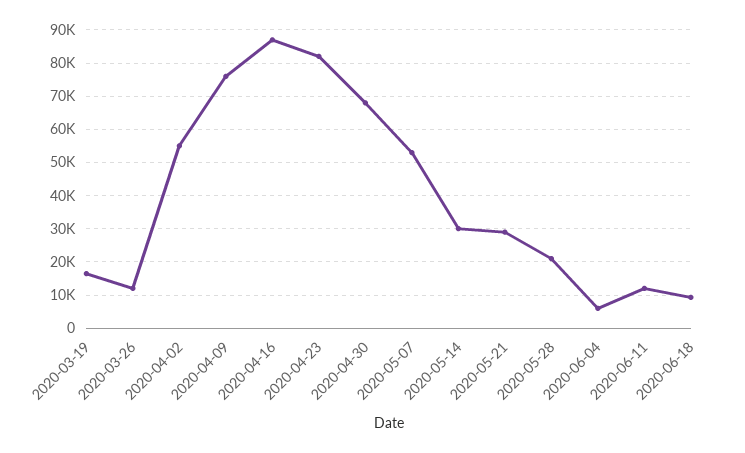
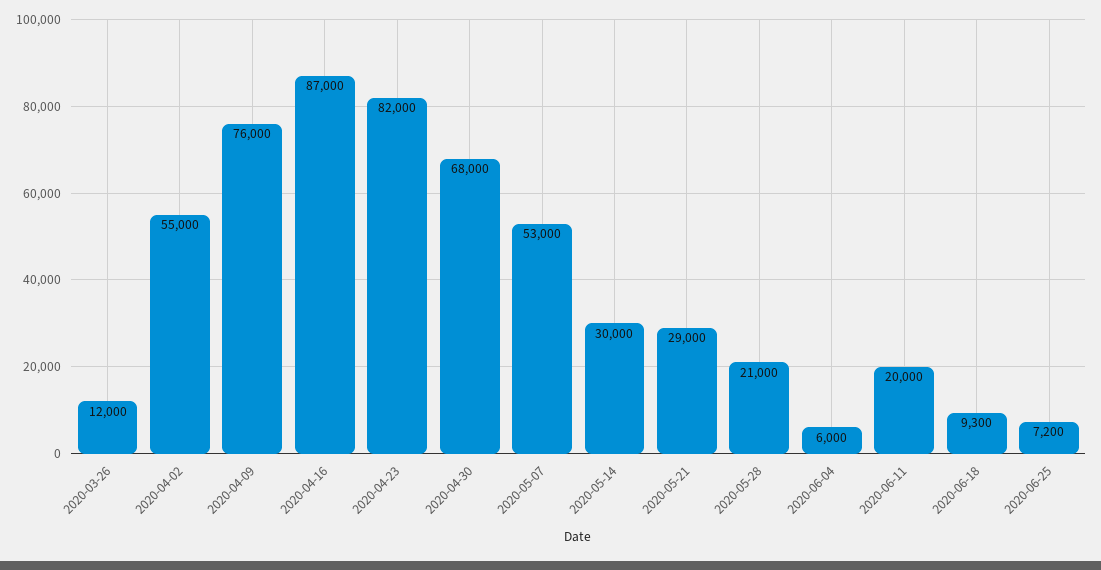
2020-03-19: 16000 -> none
2020-06-11: 12000 -> 20000
2020-06-25: none -> 7200

